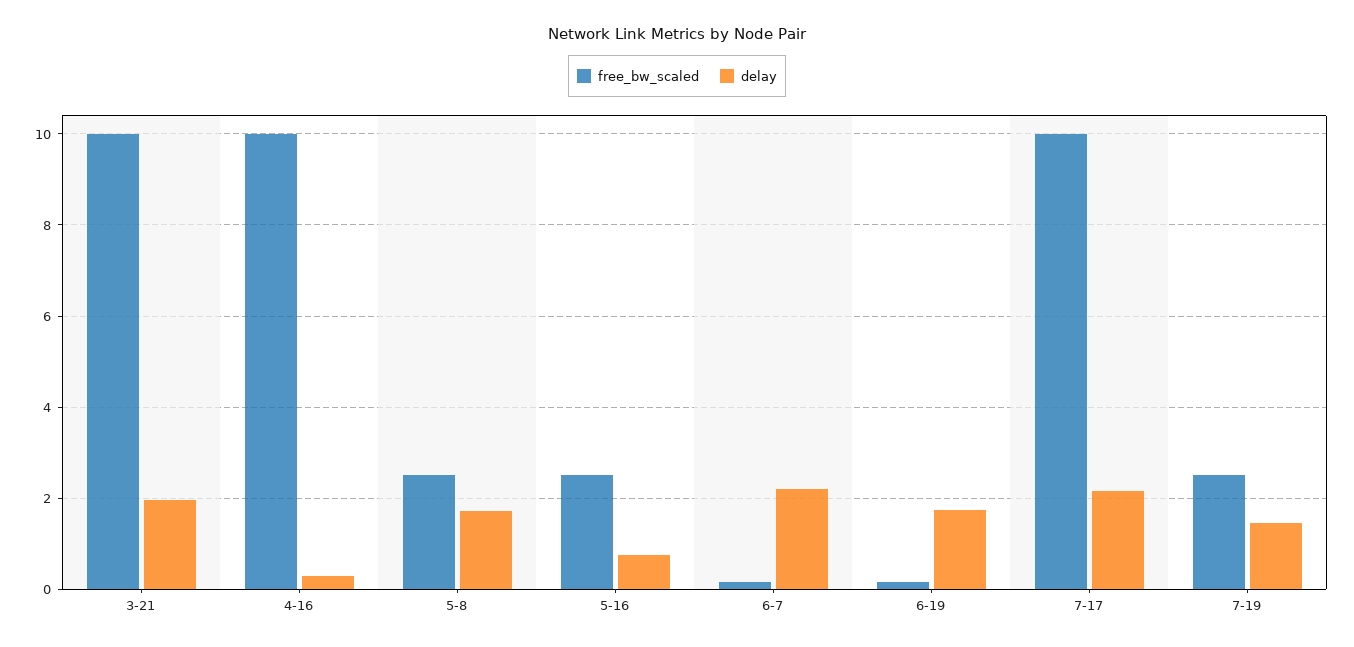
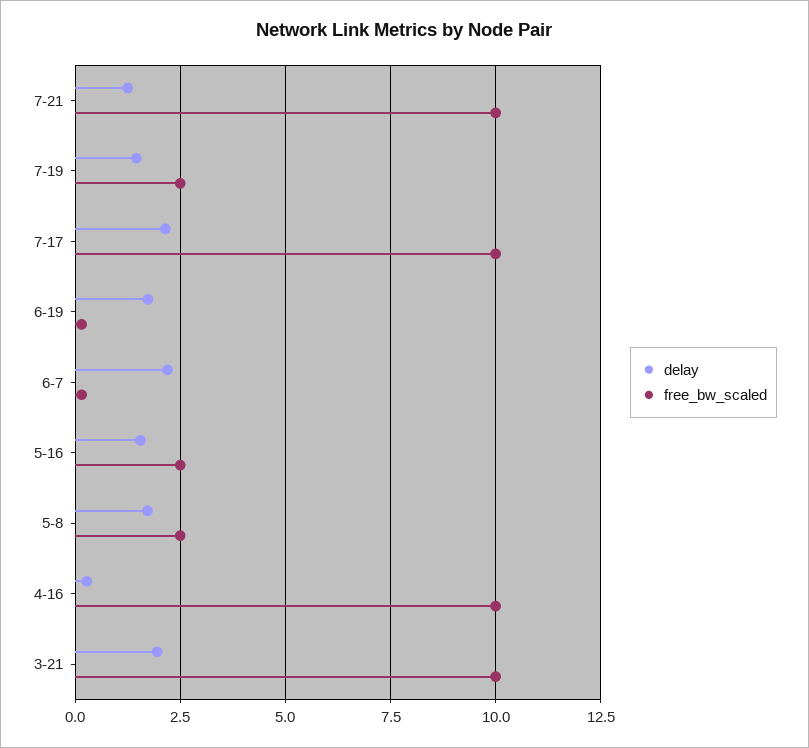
delay, 5-16: 0.8 -> 1.5
delay, 7-21: none -> 1.25
free_bw_scaled, 7-21: none -> 10

